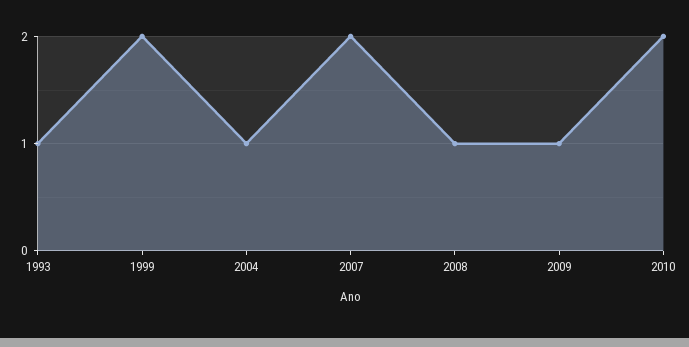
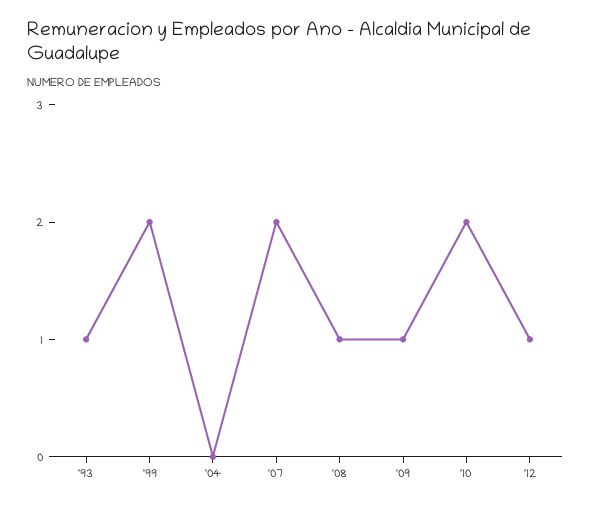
2004: 1 -> 0
'12: none -> 1

